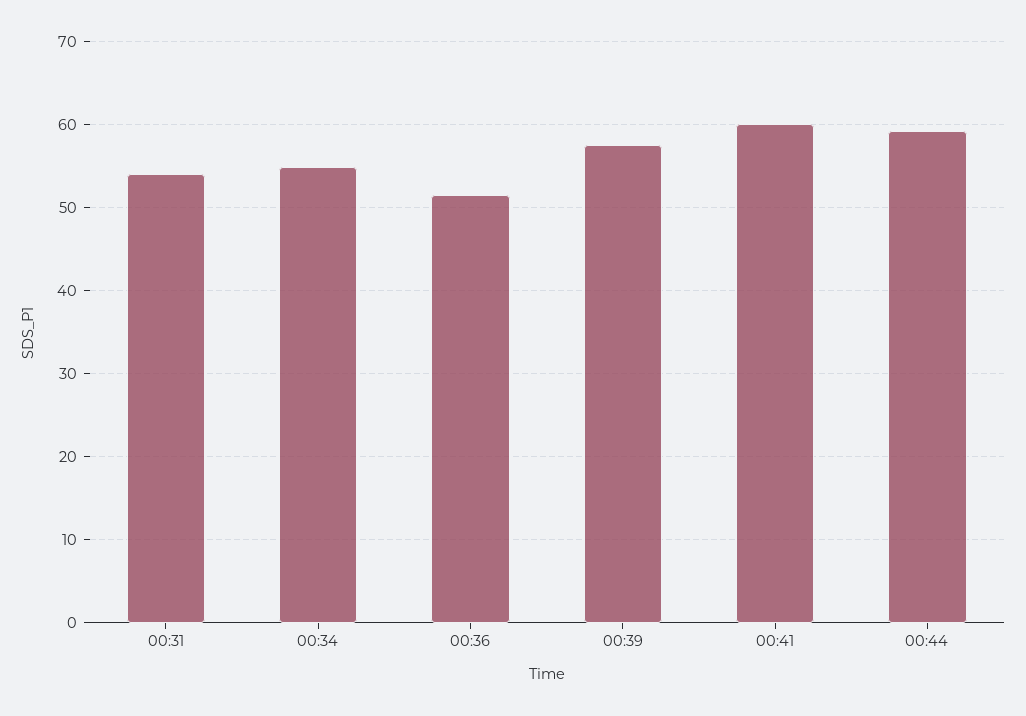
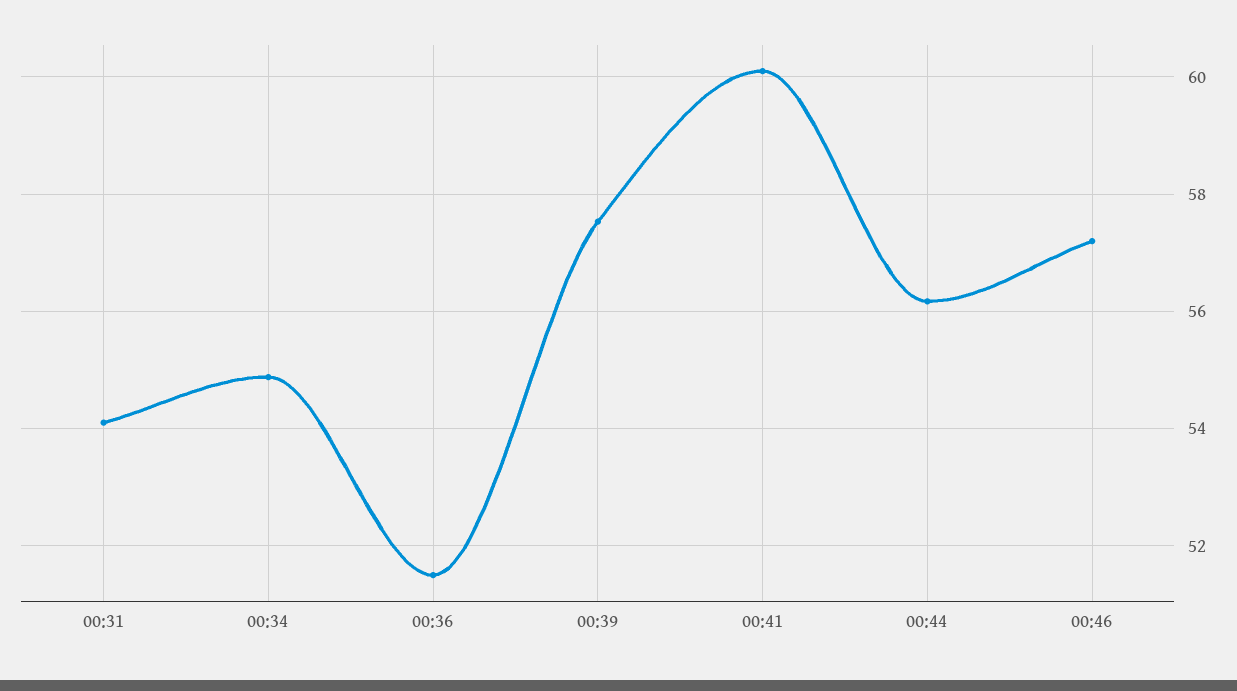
00:44: 59 -> 56.2
00:46: none -> 57.2

